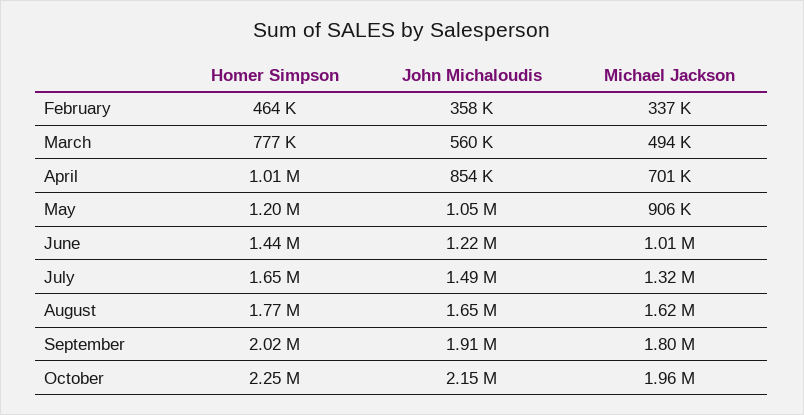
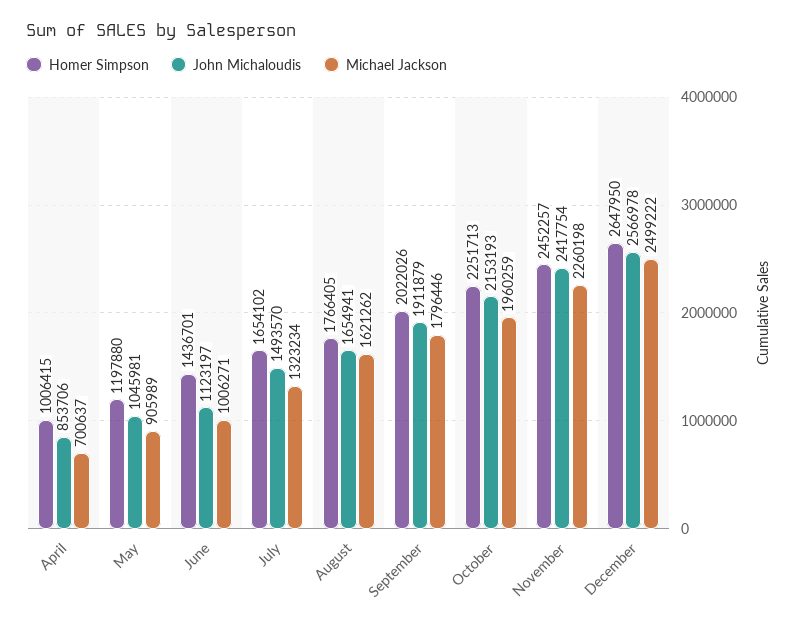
Homer Simpson, February: 464000 -> none
John Michaloudis, February: 358000 -> none
Michael Jackson, February: 337000 -> none
Homer Simpson, March: 777000 -> none
John Michaloudis, March: 560000 -> none
Michael Jackson, March: 494000 -> none
John Michaloudis, June: 1220000 -> 1123197
Homer Simpson, November: none -> 2452257
John Michaloudis, November: none -> 2417754
Michael Jackson, November: none -> 2260198
Homer Simpson, December: none -> 2647950
John Michaloudis, December: none -> 2566978
Michael Jackson, December: none -> 2499222

